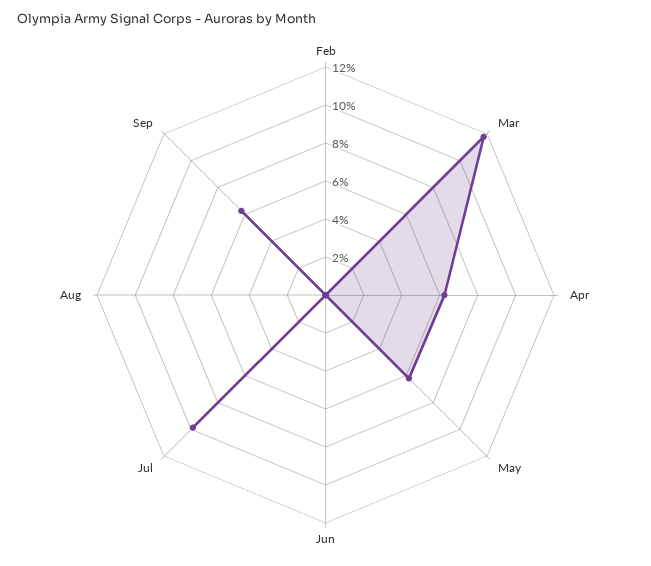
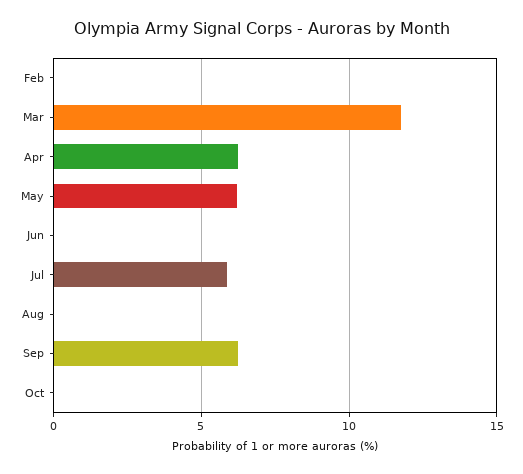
Jul: 10 -> 6
Oct: none -> 0

